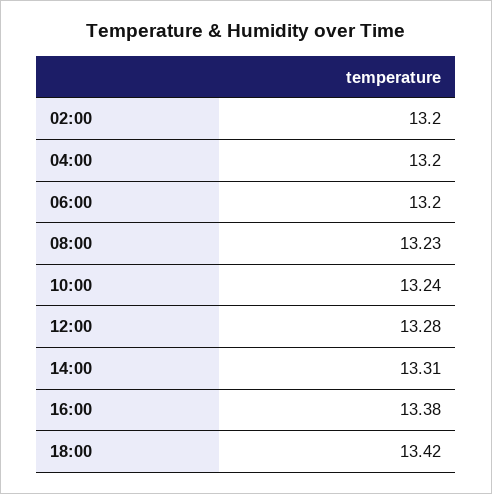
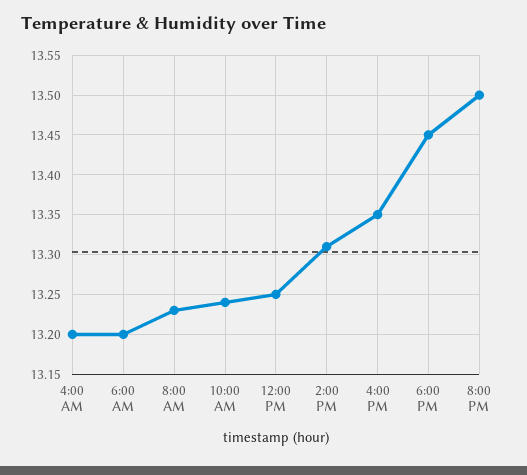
02:00: 13.2 -> none
12:00: 13.28 -> 13.25
16:00: 13.38 -> 13.35
18:00: 13.42 -> 13.45
8:00 PM: none -> 13.5

